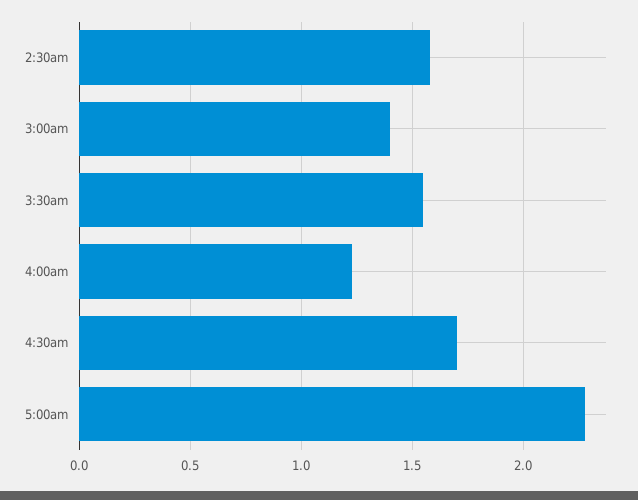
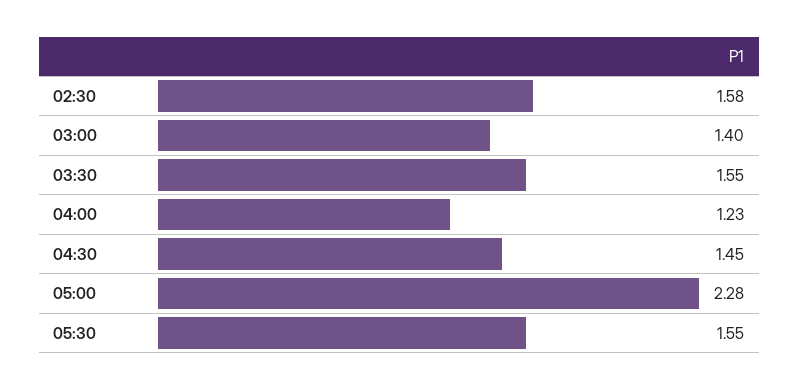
4:30am: 1.7 -> 1.45
05:30: none -> 1.55

